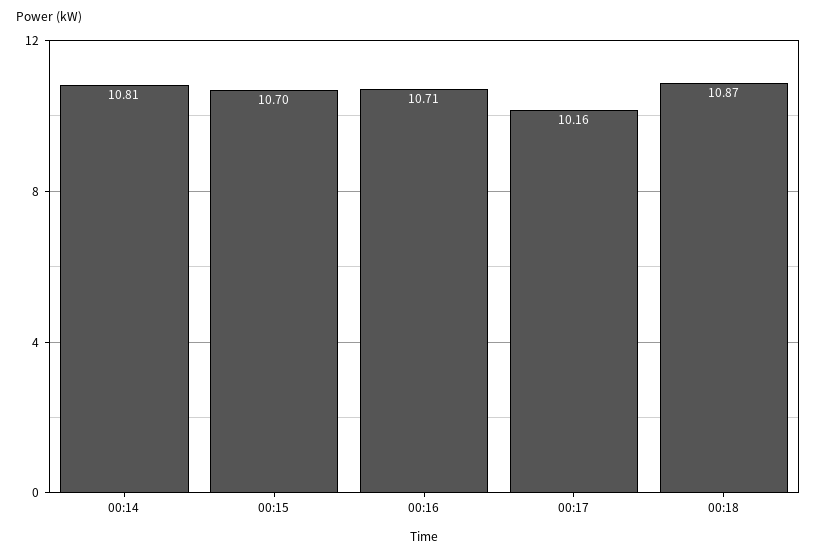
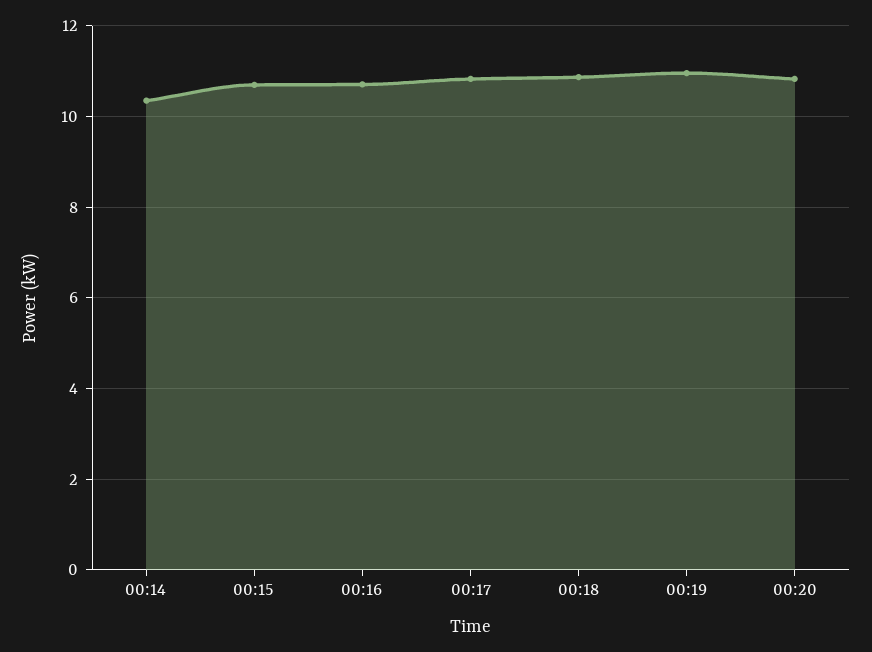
00:14: 10.81 -> 10.4
00:17: 10.16 -> 10.8
00:19: none -> 11
00:20: none -> 10.8

